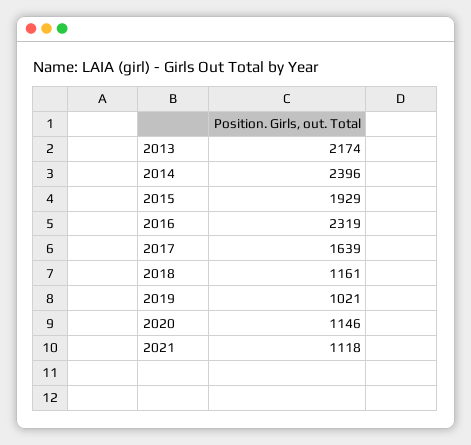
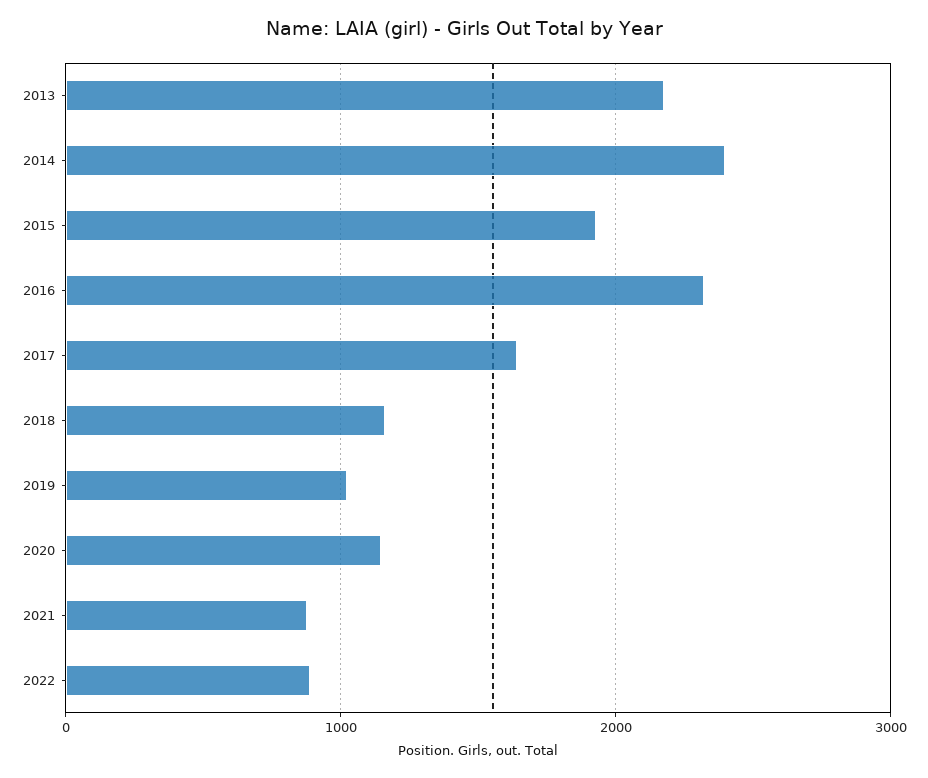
2021: 1118 -> 900
2022: none -> 900

